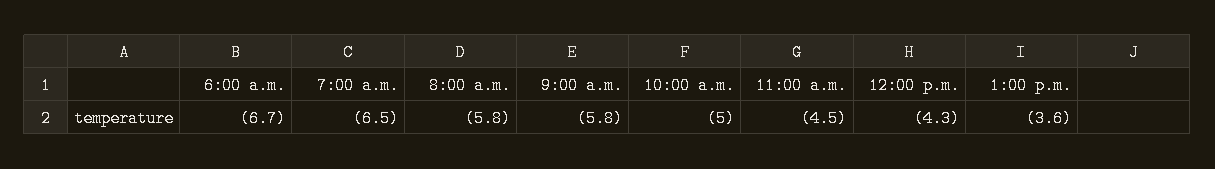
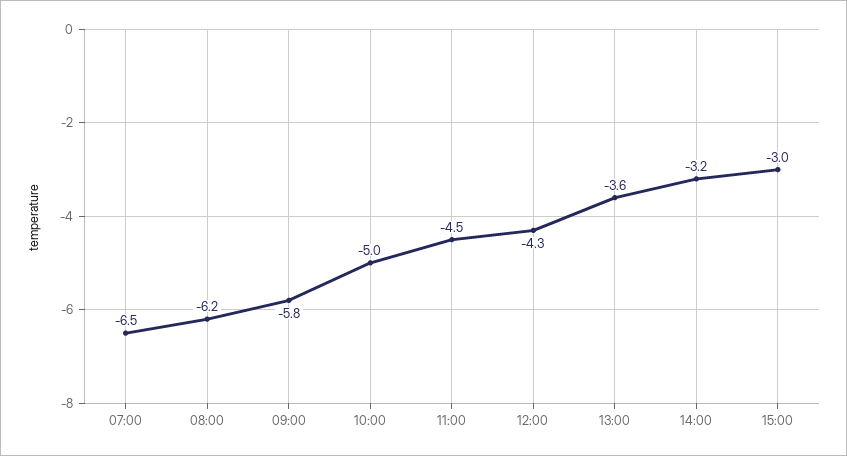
6:00 a.m.: -6.7 -> none
8:00 a.m.: -5.8 -> -6.2
14:00: none -> -3.2
15:00: none -> -3

